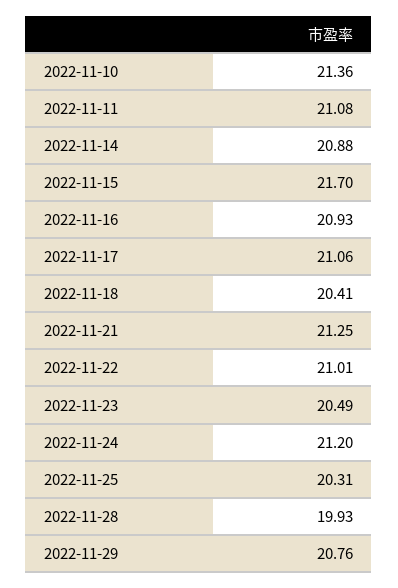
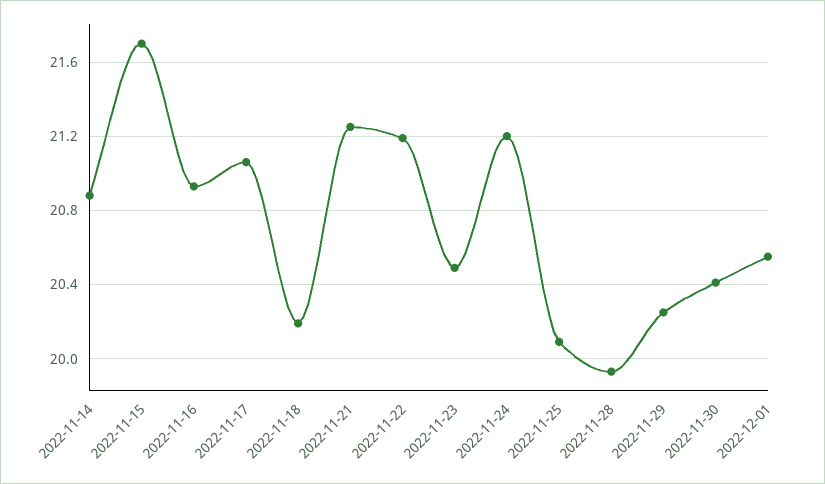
2022-11-10: 21.36 -> none
2022-11-11: 21.08 -> none
2022-11-18: 20.41 -> 20.2
2022-11-22: 21.01 -> 21.2
2022-11-25: 20.31 -> 20.1
2022-11-29: 20.76 -> 20.25
2022-11-30: none -> 20.4
2022-12-01: none -> 20.55

